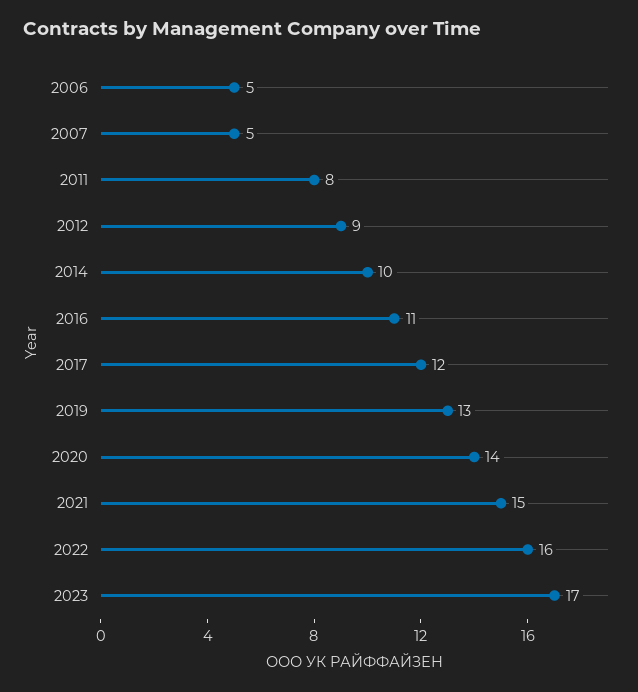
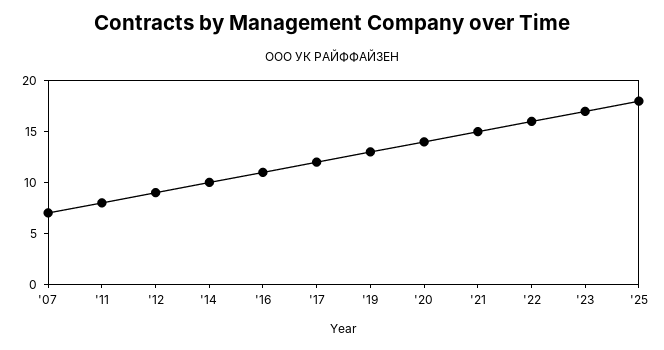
2006: 5 -> none
2007: 5 -> 7
'25: none -> 18

